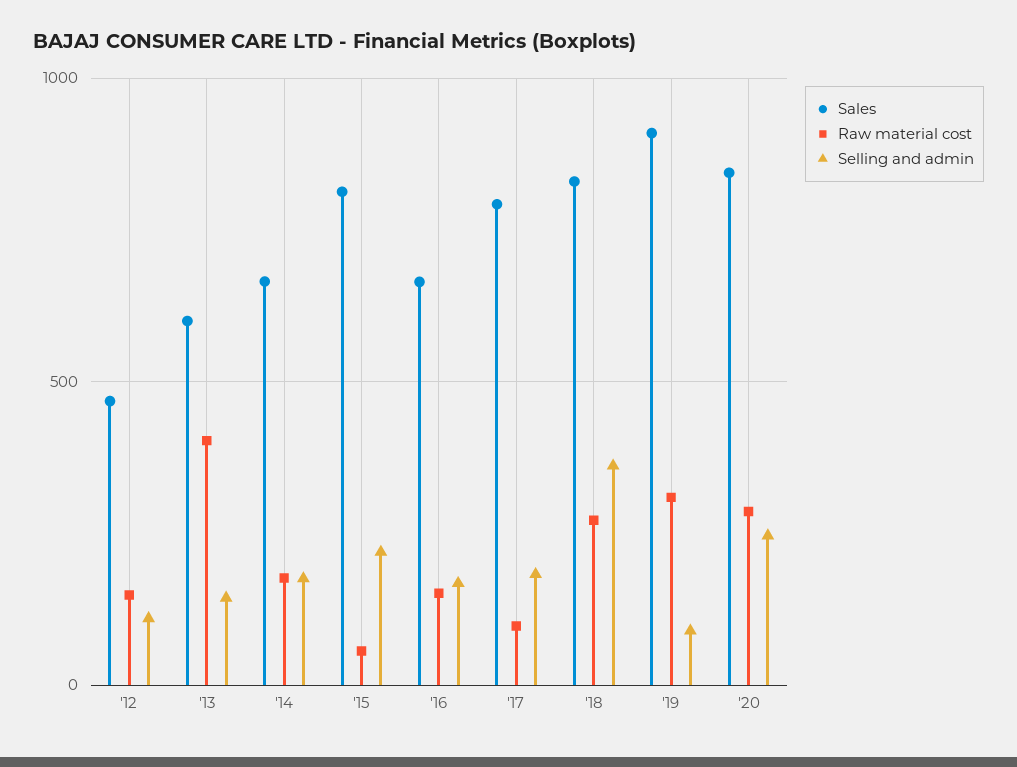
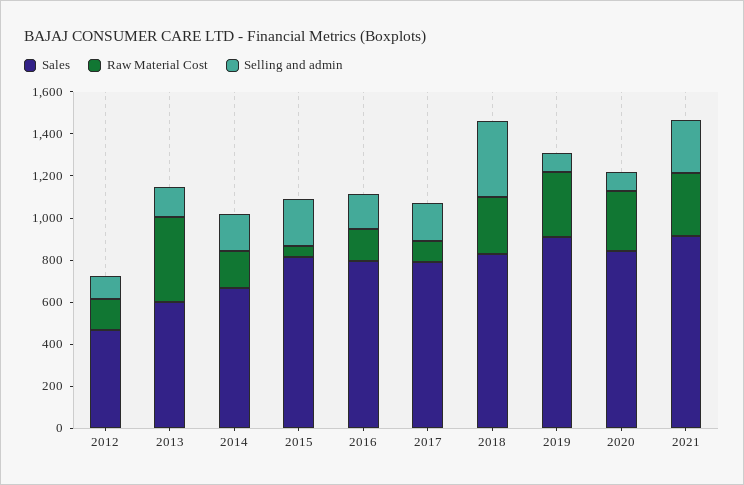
Sales, '16: 650 -> 800
Selling and admin, '20: 250 -> 100
Sales, 2021: none -> 900
Raw material cost, 2021: none -> 300
Selling and admin, 2021: none -> 250

